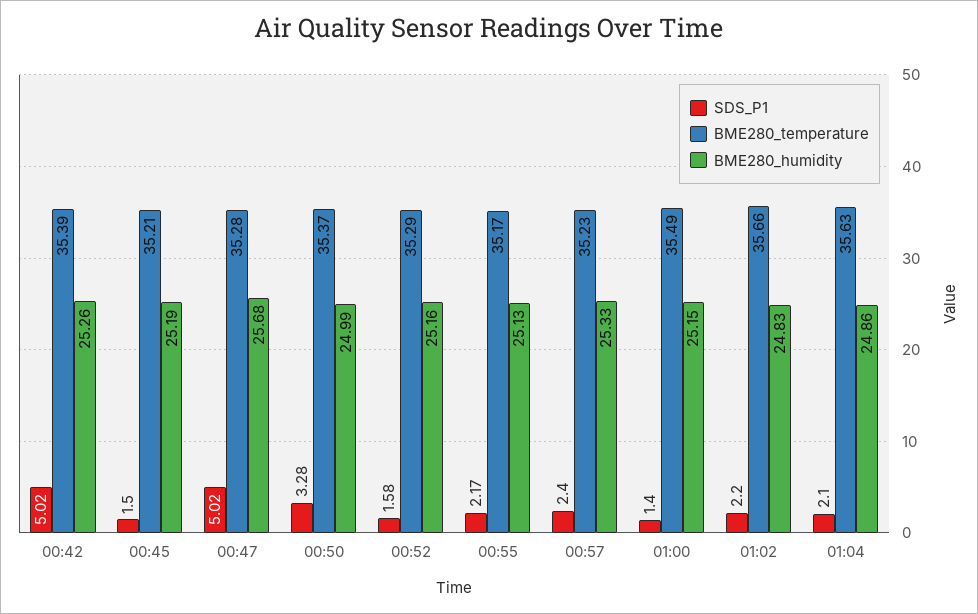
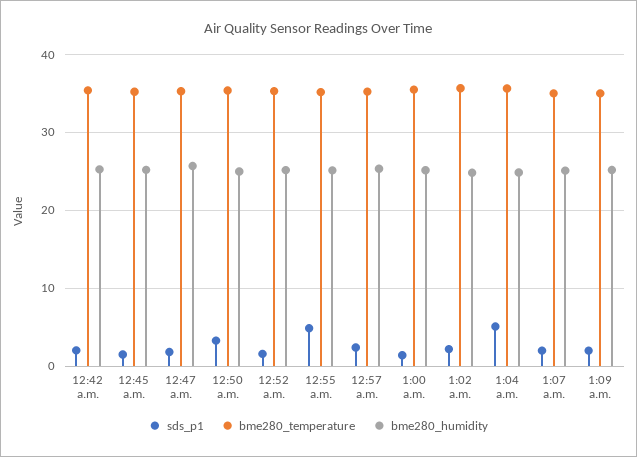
SDS_P1, 00:42: 5.02 -> 2
SDS_P1, 00:47: 5.02 -> 2
SDS_P1, 00:55: 2.17 -> 5
SDS_P1, 01:04: 2.1 -> 5
SDS_P1, 1:07 a.m.: none -> 2
BME280_temperature, 1:07 a.m.: none -> 35
BME280_humidity, 1:07 a.m.: none -> 25
SDS_P1, 1:09 a.m.: none -> 2
BME280_temperature, 1:09 a.m.: none -> 35
BME280_humidity, 1:09 a.m.: none -> 25

